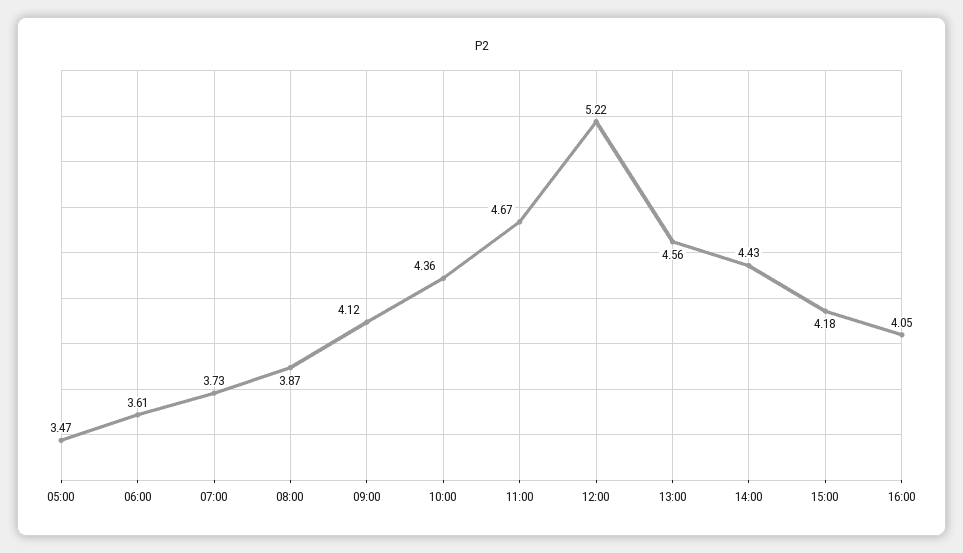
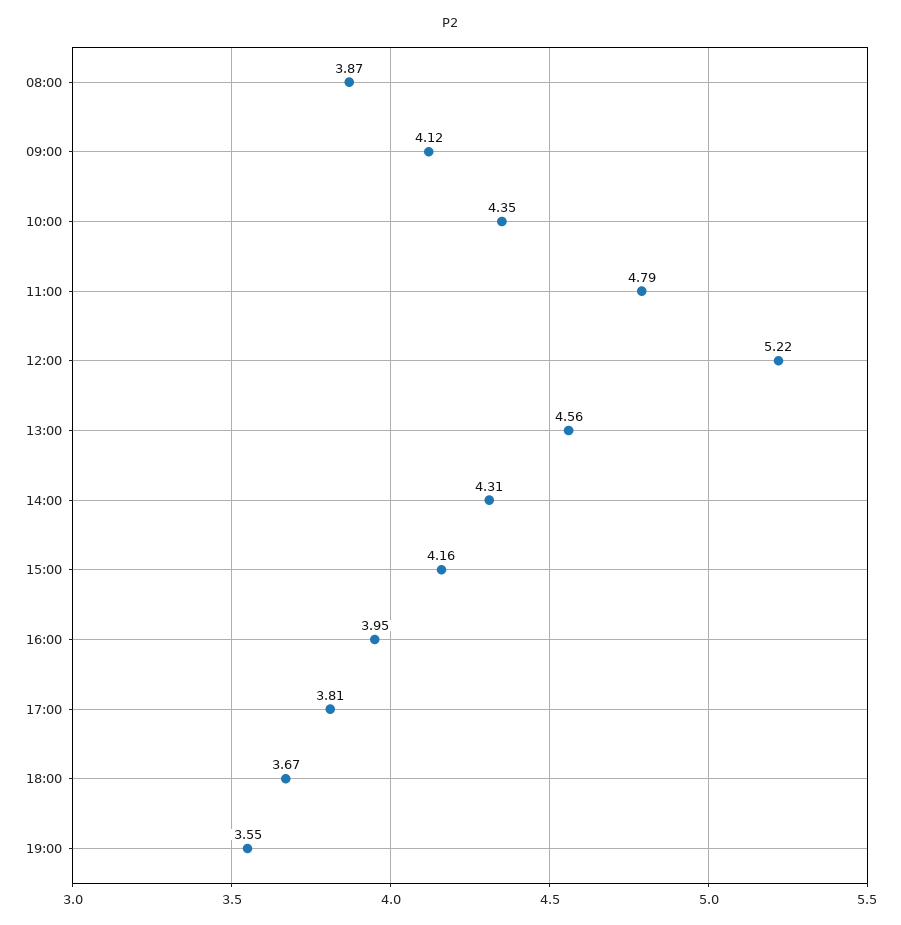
05:00: 3.47 -> none
06:00: 3.61 -> none
07:00: 3.73 -> none
10:00: 4.36 -> 4.35
11:00: 4.67 -> 4.79
14:00: 4.43 -> 4.31
15:00: 4.18 -> 4.16
16:00: 4.05 -> 3.95
17:00: none -> 3.81
18:00: none -> 3.67
19:00: none -> 3.55

